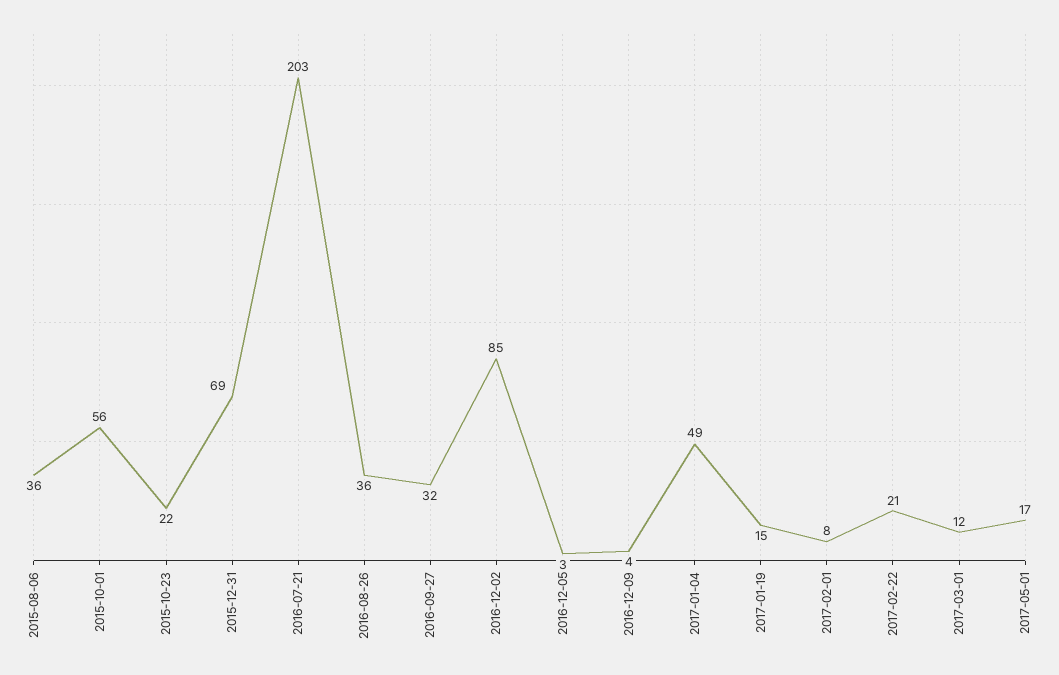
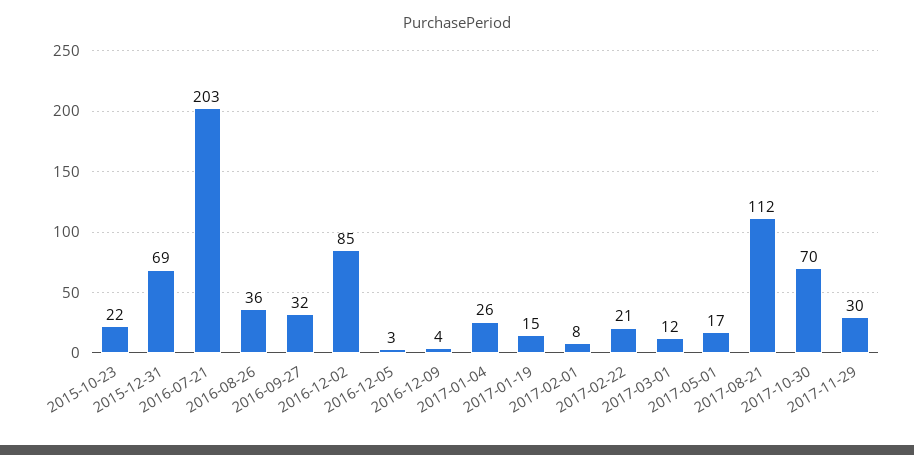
2015-08-06: 36 -> none
2015-10-01: 56 -> none
2017-01-04: 49 -> 26
2017-08-21: none -> 112
2017-10-30: none -> 70
2017-11-29: none -> 30

